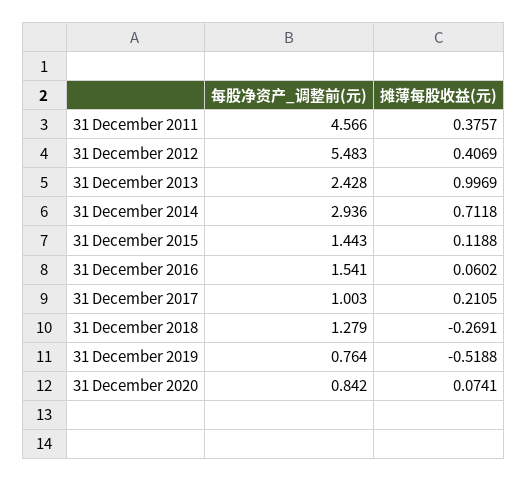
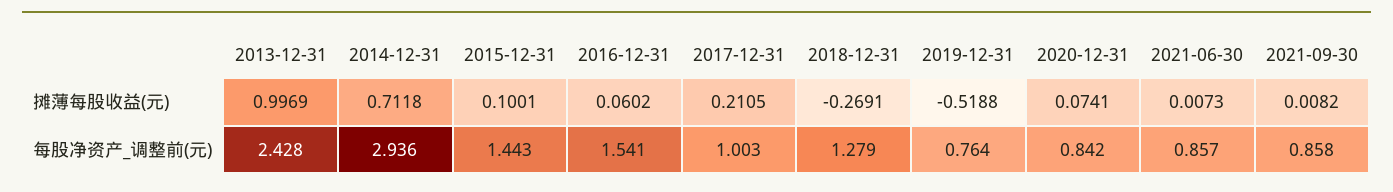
每股净资产_调整前(元), 31 December 2011: 4.566 -> none
摊薄每股收益(元), 31 December 2011: 0.3757 -> none
每股净资产_调整前(元), 31 December 2012: 5.483 -> none
摊薄每股收益(元), 31 December 2012: 0.4069 -> none
摊薄每股收益(元), 31 December 2015: 0.1188 -> 0.1001
摊薄每股收益(元), 2021-06-30: none -> 0.0073
摊薄每股收益(元), 2021-09-30: none -> 0.0082
每股净资产_调整前(元), 2021-06-30: none -> 0.857
每股净资产_调整前(元), 2021-09-30: none -> 0.858

